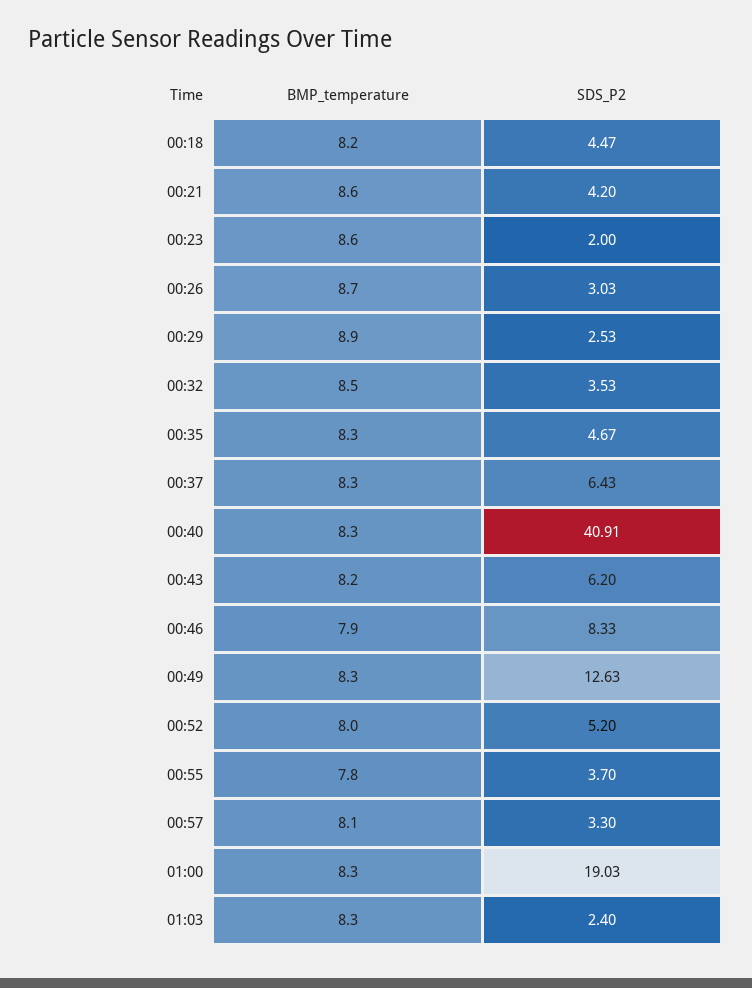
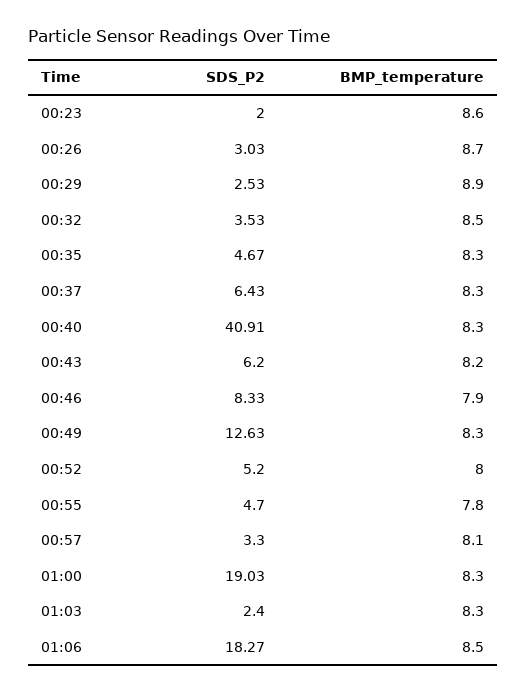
BMP_temperature, 00:18: 8.2 -> none
SDS_P2, 00:18: 4.47 -> none
BMP_temperature, 00:21: 8.6 -> none
SDS_P2, 00:21: 4.2 -> none
SDS_P2, 00:55: 3.7 -> 4.7
SDS_P2, 01:06: none -> 18.27
BMP_temperature, 01:06: none -> 8.5

